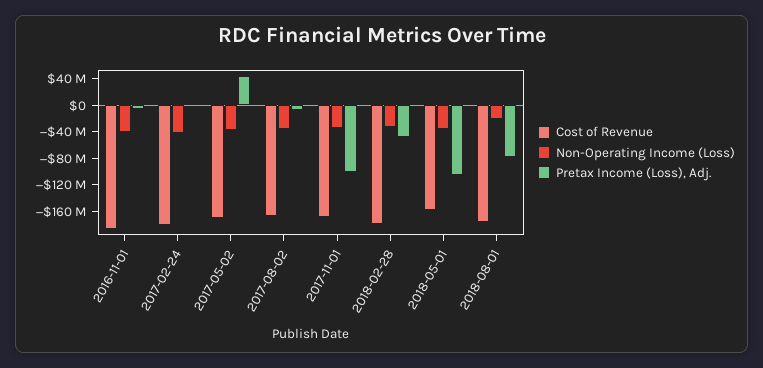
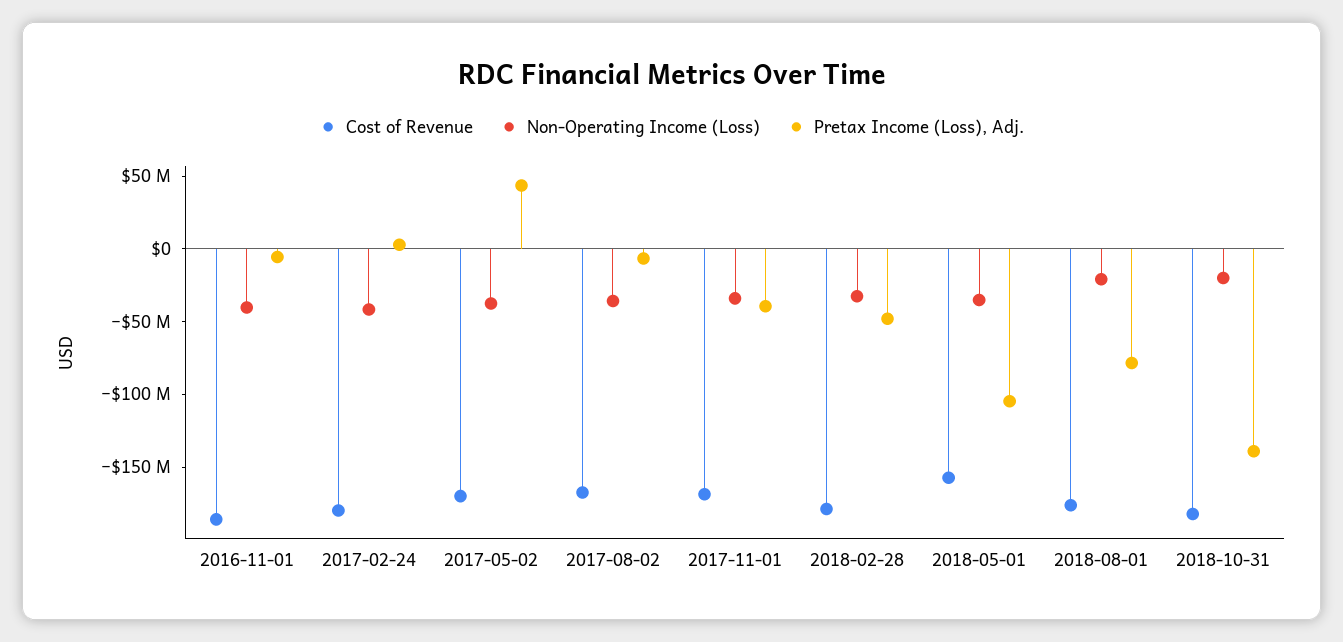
Pretax Income (Loss), Adj., 2017-11-01: -100000000 -> -40000000
Cost of Revenue, 2018-10-31: none -> -180000000
Non-Operating Income (Loss), 2018-10-31: none -> -20000000
Pretax Income (Loss), Adj., 2018-10-31: none -> -140000000

